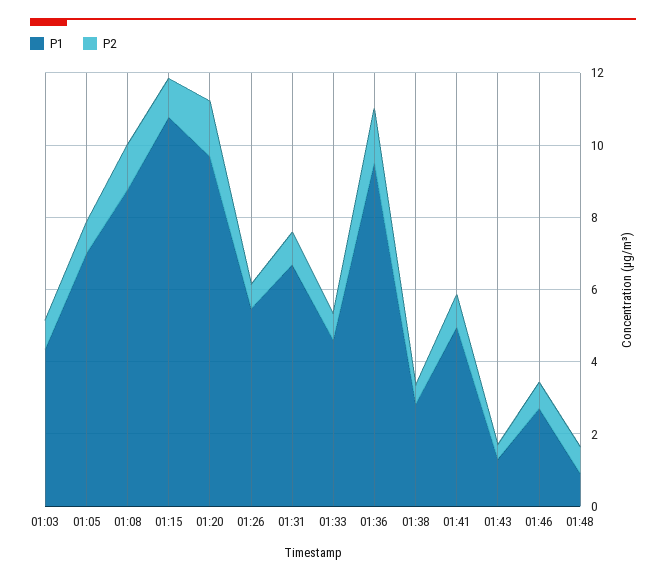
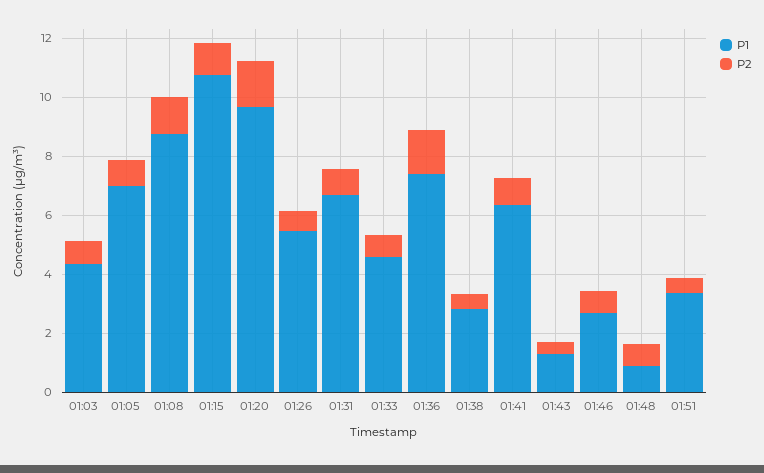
P1, 01:36: 9.5 -> 7.5
P1, 01:41: 5 -> 6.5
P1, 01:51: none -> 3.5
P2, 01:51: none -> 0.5

